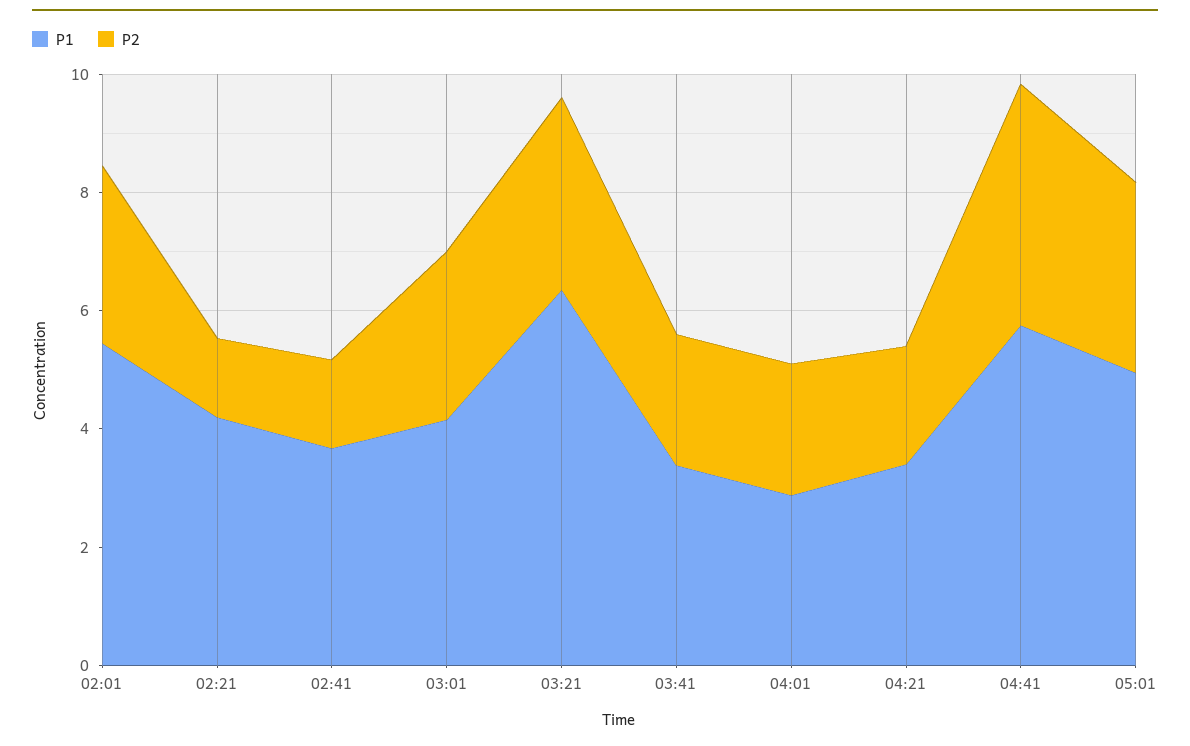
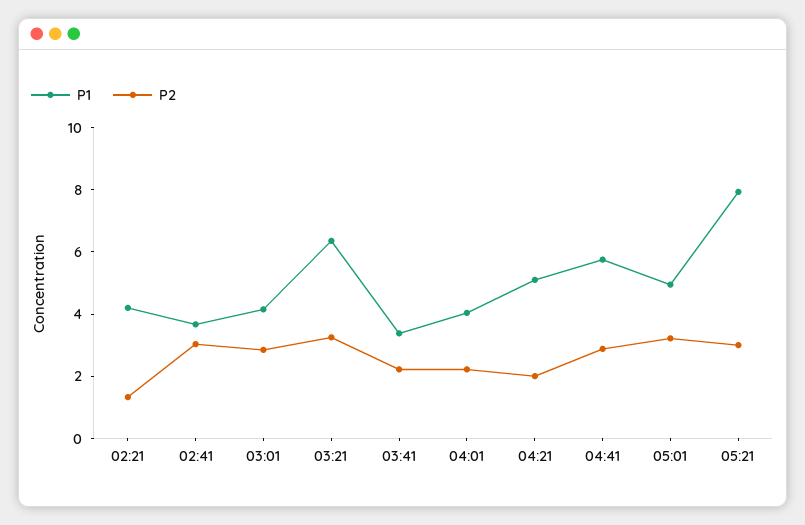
P1, 02:01: 5.5 -> none
P2, 02:01: 3 -> none
P2, 02:41: 1.5 -> 3
P1, 04:01: 3 -> 4
P1, 04:21: 3.5 -> 5
P2, 04:41: 4 -> 3
P1, 05:21: none -> 8
P2, 05:21: none -> 3

